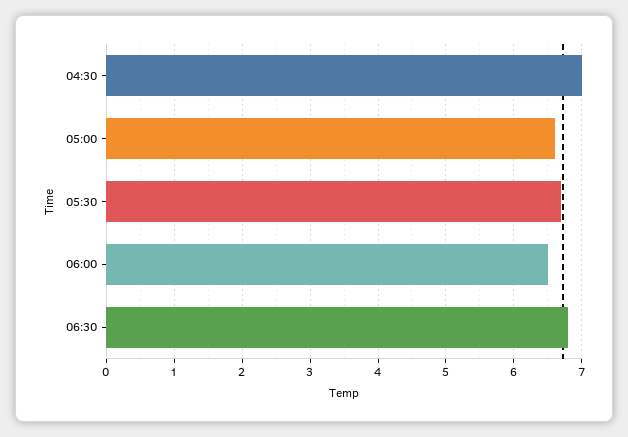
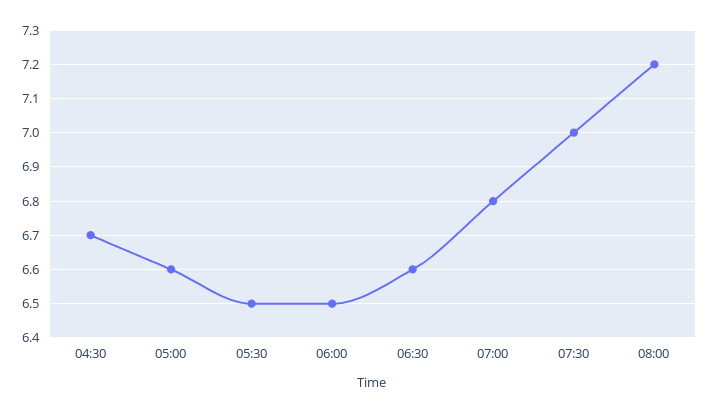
04:30: 7 -> 6.7
05:30: 6.7 -> 6.5
06:30: 6.8 -> 6.6
07:00: none -> 6.8
07:30: none -> 7
08:00: none -> 7.2

